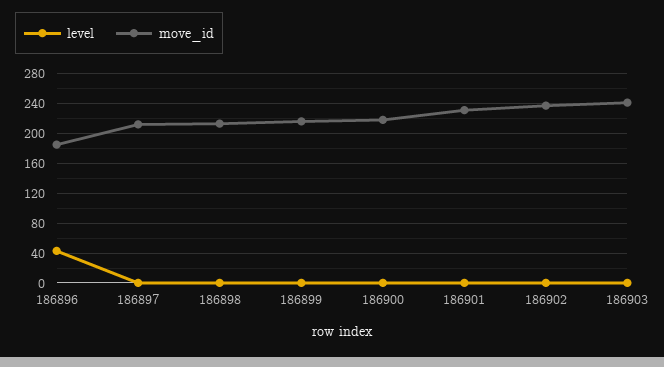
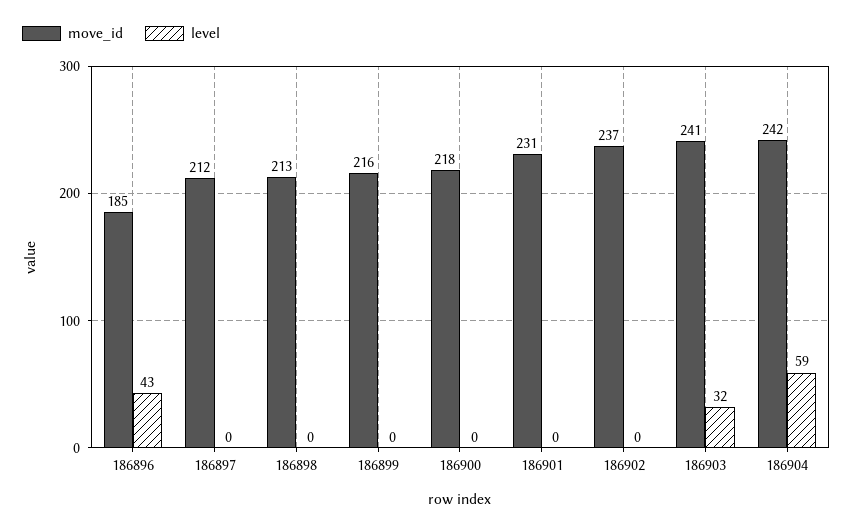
level, 186903: 0 -> 32
move_id, 186904: none -> 242
level, 186904: none -> 59

